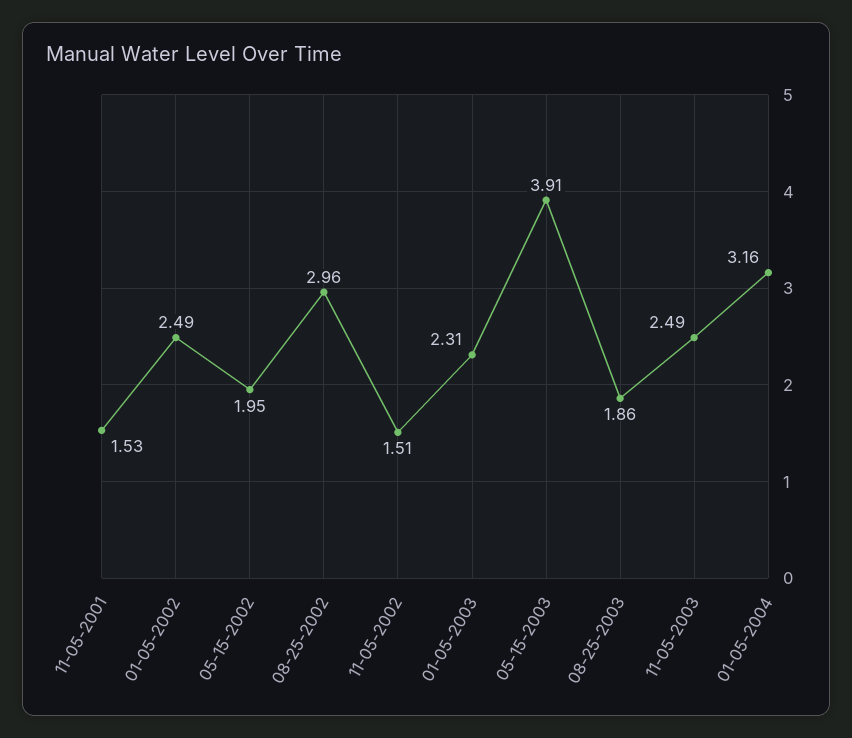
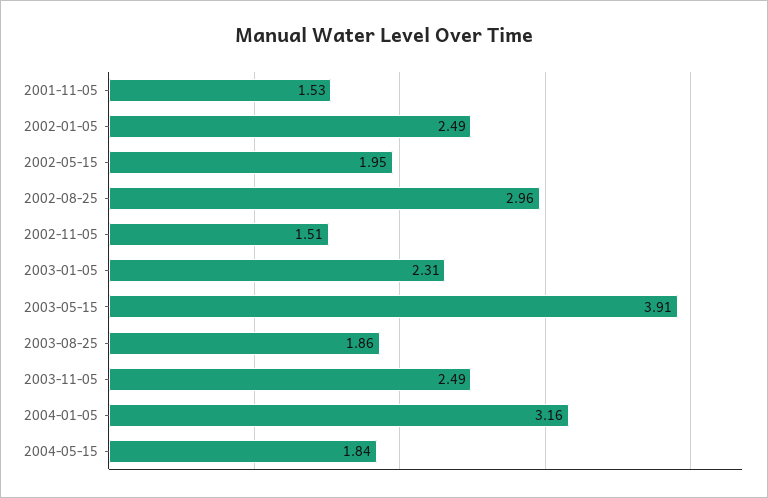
2004-05-15: none -> 1.84

